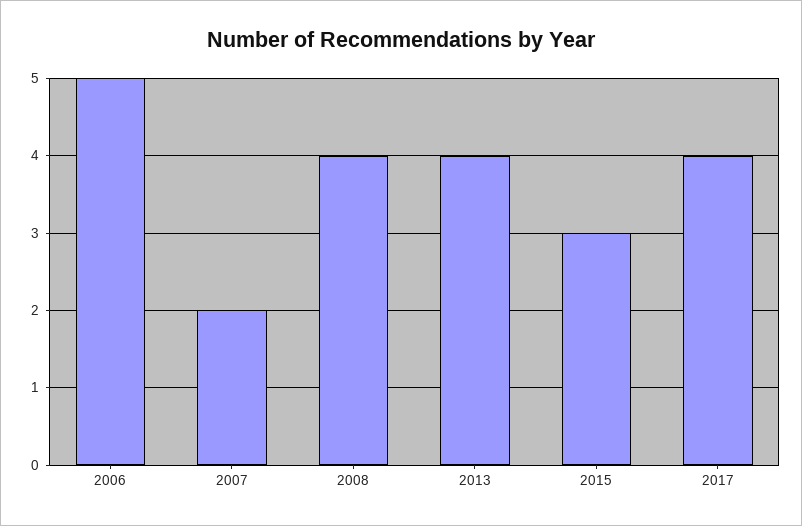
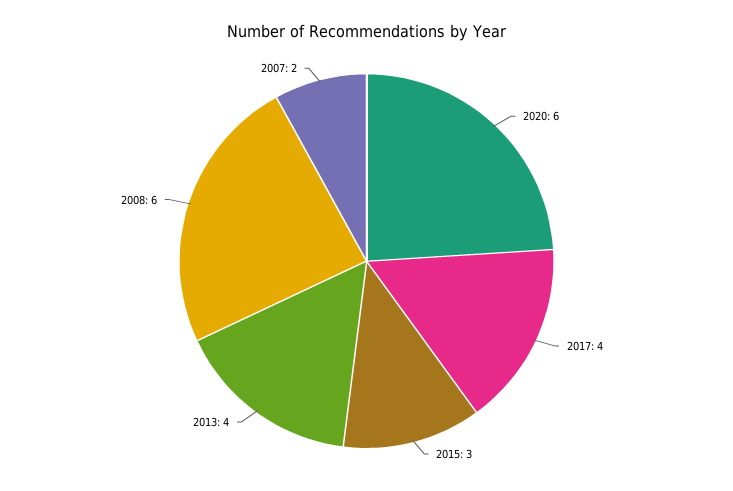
2006: 5 -> none
2008: 4 -> 6
2020: none -> 6

